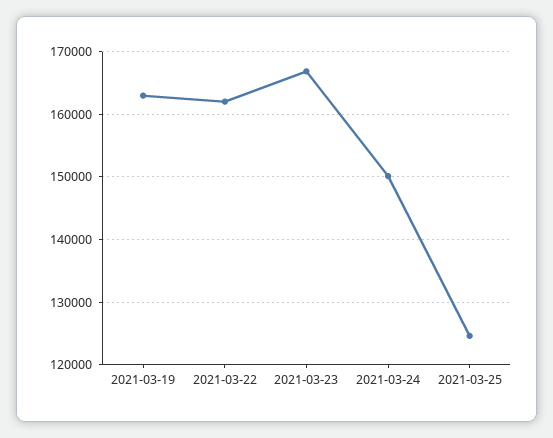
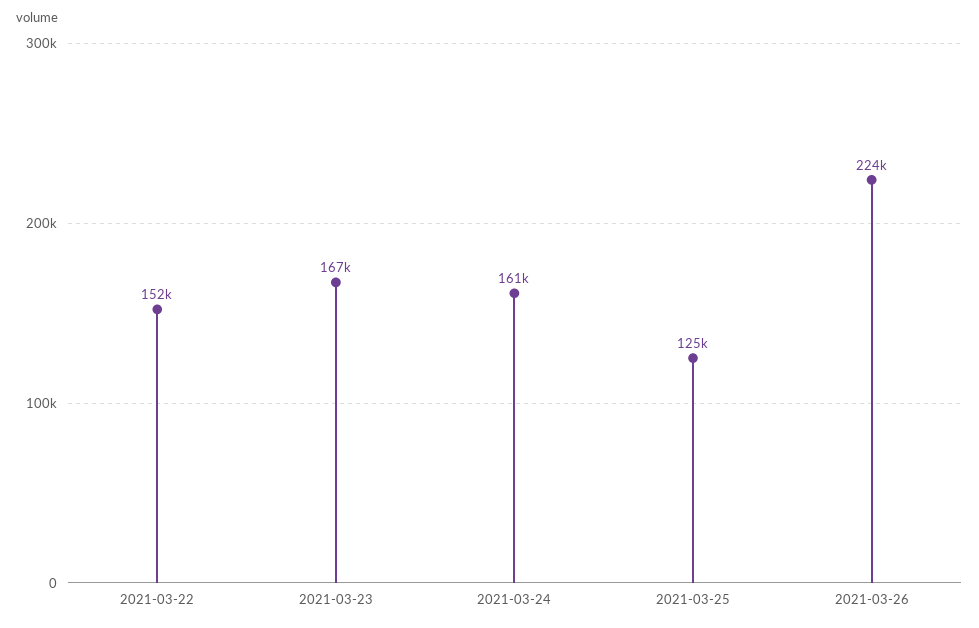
2021-03-19: 163000 -> none
2021-03-22: 162000 -> 152000
2021-03-24: 150000 -> 161000
2021-03-26: none -> 224000

